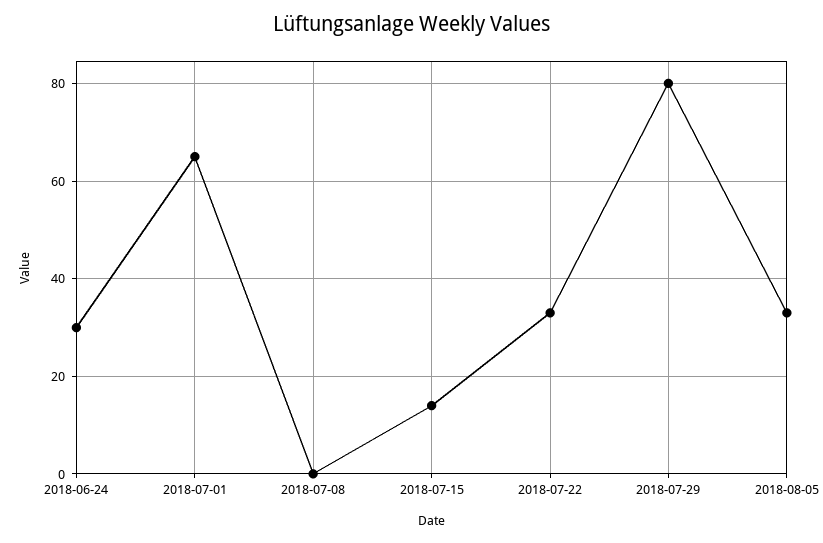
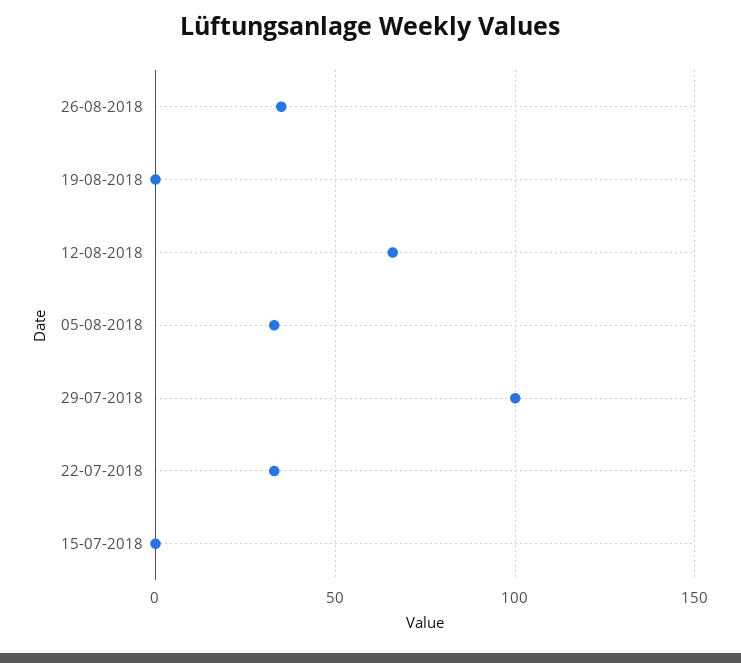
2018-06-24: 30 -> none
2018-07-01: 65 -> none
2018-07-08: 0 -> none
2018-07-15: 15 -> 0
2018-07-29: 80 -> 100
26-08-2018: none -> 35
19-08-2018: none -> 0
12-08-2018: none -> 65

